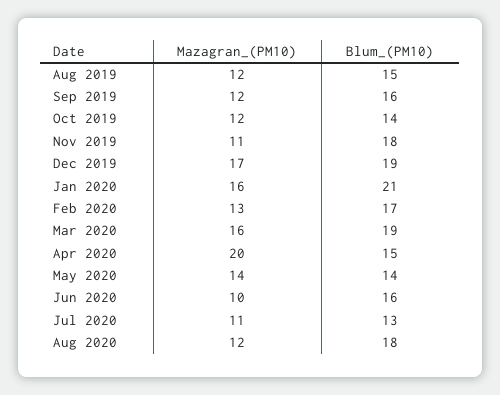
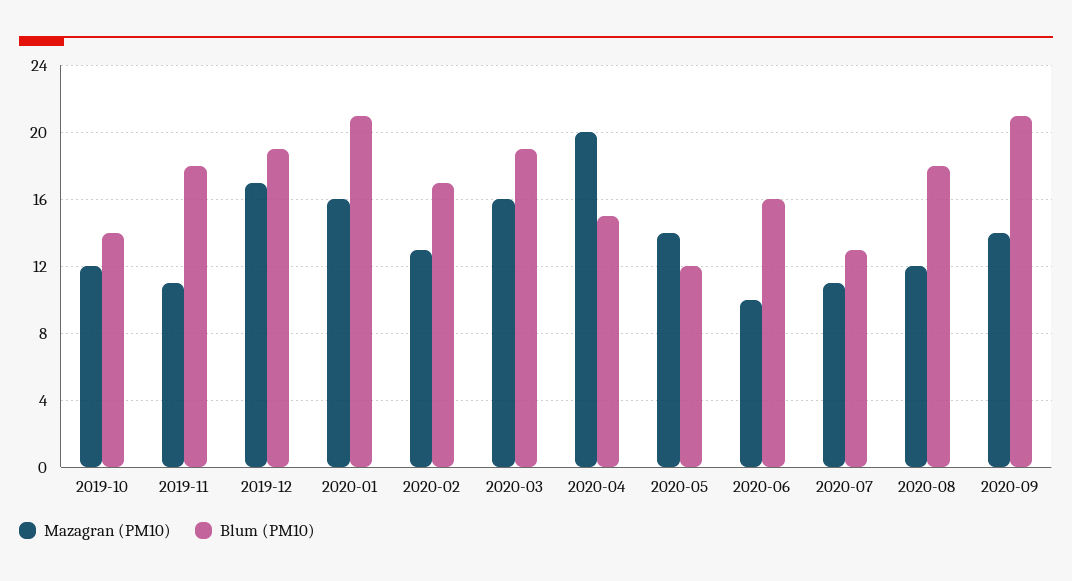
Mazagran_(PM10), Aug 2019: 12 -> none
Blum_(PM10), Aug 2019: 15 -> none
Mazagran_(PM10), Sep 2019: 12 -> none
Blum_(PM10), Sep 2019: 16 -> none
Blum_(PM10), May 2020: 14 -> 12
Mazagran_(PM10), 2020-09: none -> 14
Blum_(PM10), 2020-09: none -> 21

